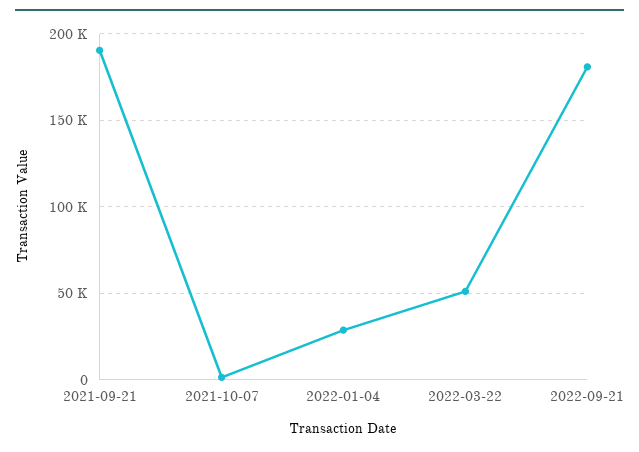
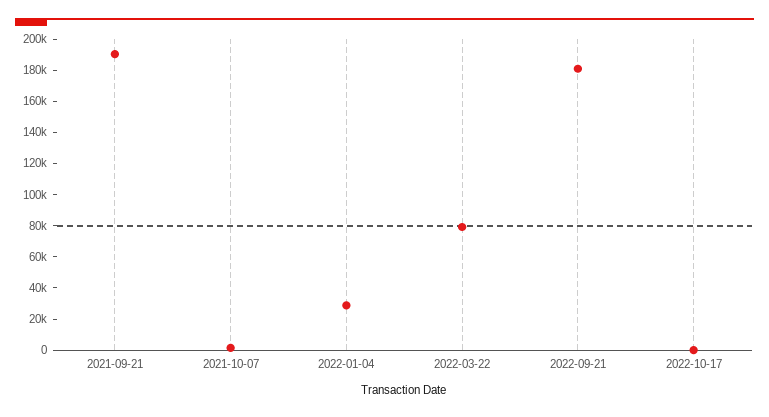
2022-03-22: 50000 -> 80000
2022-10-17: none -> 0

